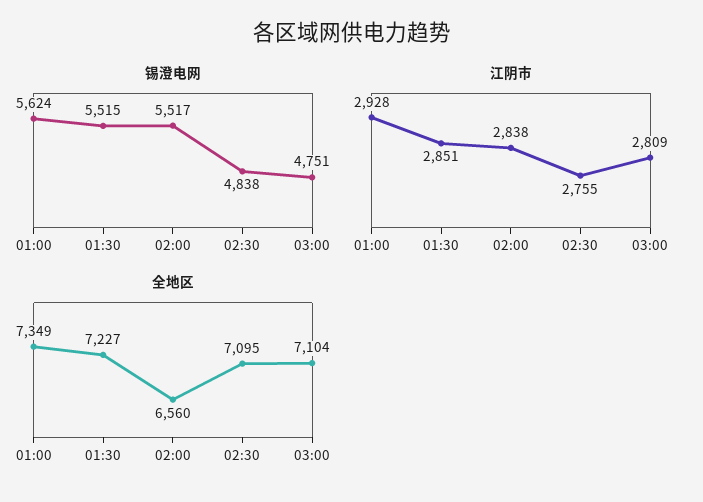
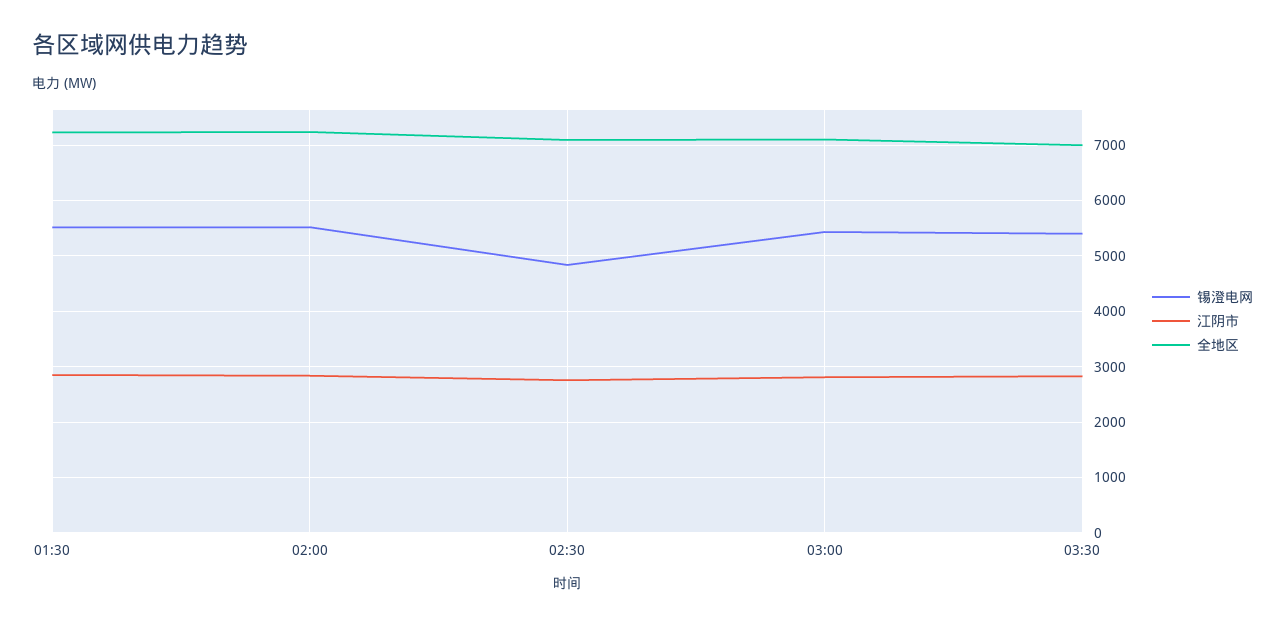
锡澄电网, 01:00: 5624 -> none
锡澄电网, 03:00: 4751 -> 5400
江阴市, 01:00: 2928 -> none
全地区, 01:00: 7349 -> none
全地区, 02:00: 6560 -> 7200
锡澄电网, 03:30: none -> 5400
江阴市, 03:30: none -> 2800
全地区, 03:30: none -> 7000

